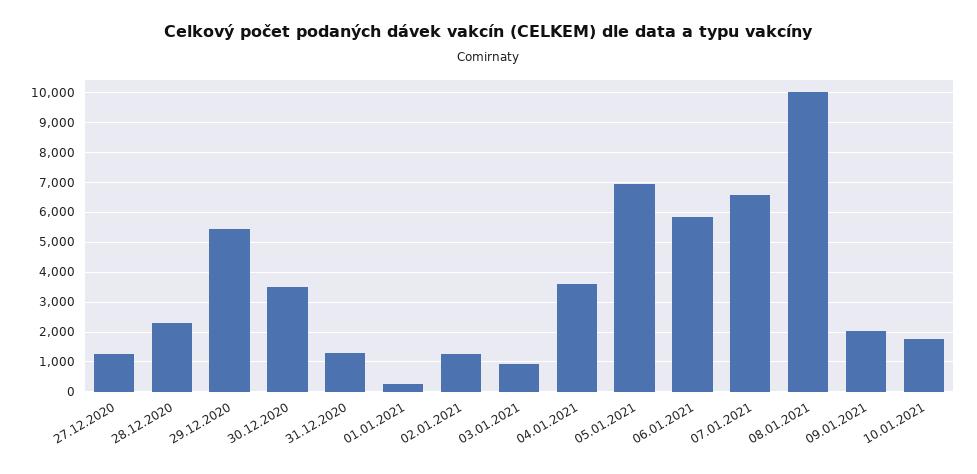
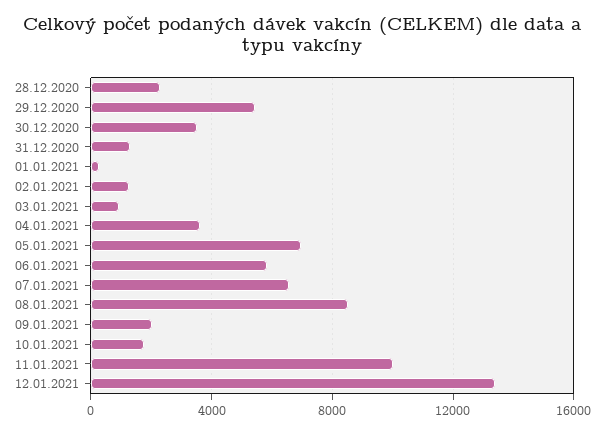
27.12.2020: 1250 -> none
08.01.2021: 10000 -> 8500
11.01.2021: none -> 10000
12.01.2021: none -> 13500

